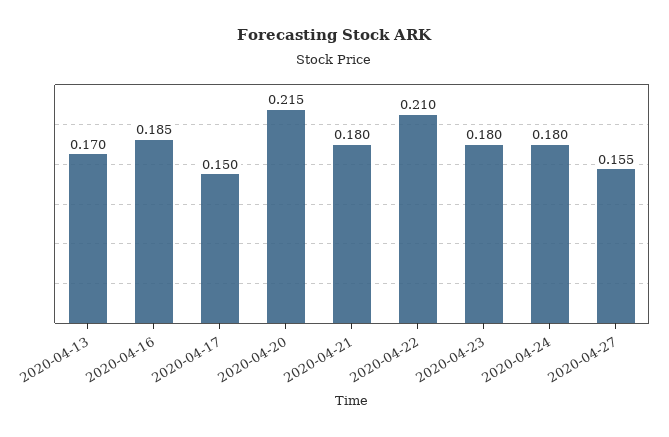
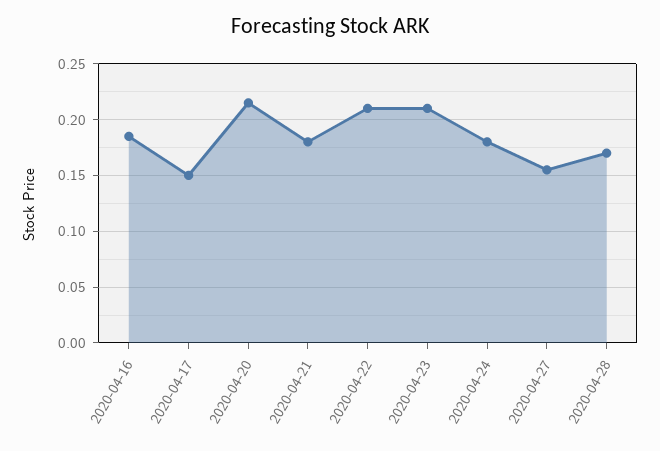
2020-04-13: 0.17 -> none
2020-04-23: 0.18 -> 0.21
2020-04-28: none -> 0.17

